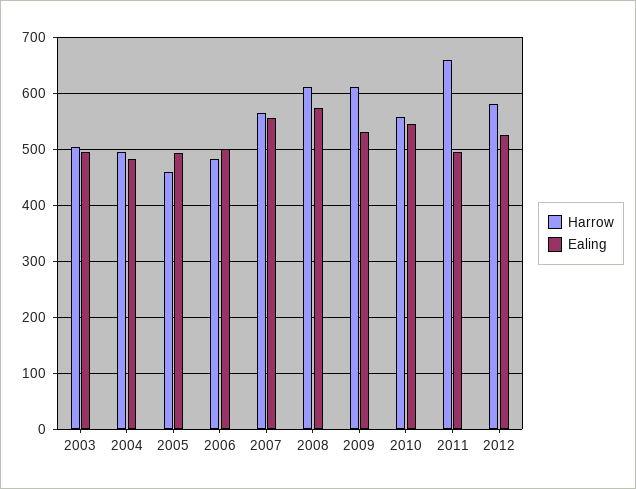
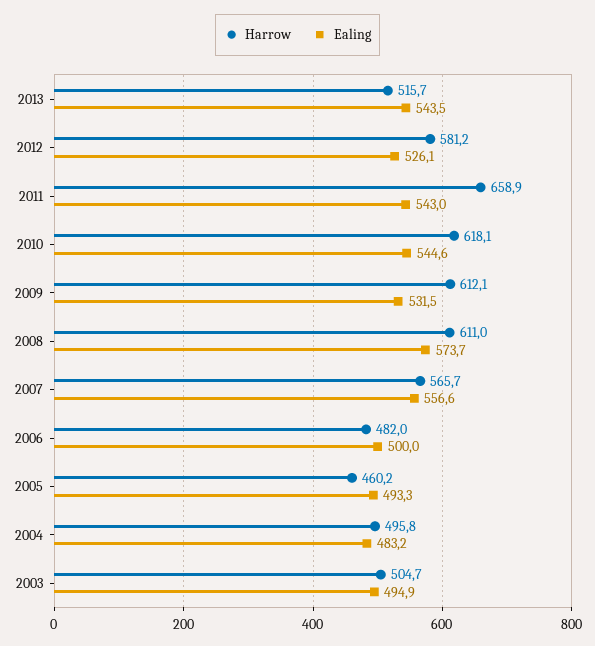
Harrow, 2010: 560 -> 618.1
Ealing, 2011: 500 -> 543
Harrow, 2013: none -> 515.7
Ealing, 2013: none -> 543.5

